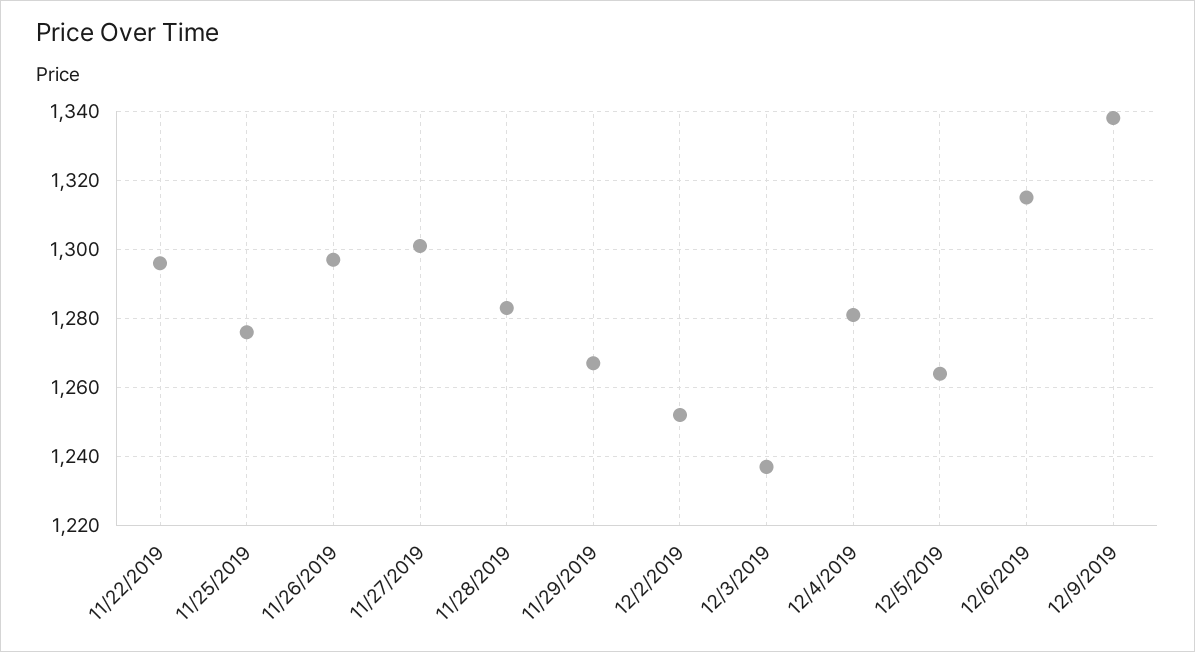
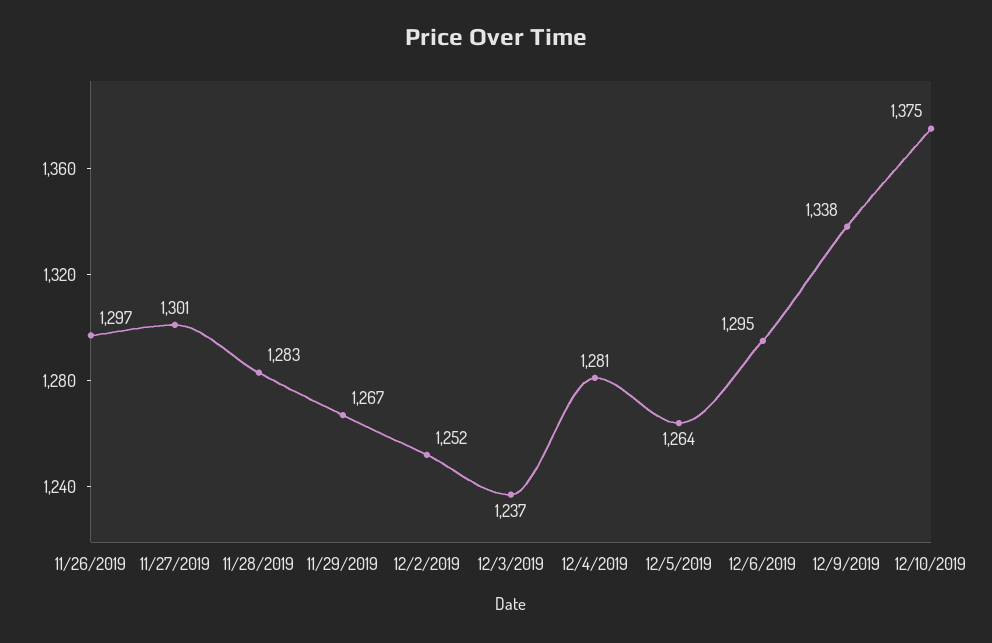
11/22/2019: 1295 -> none
11/25/2019: 1275 -> none
12/6/2019: 1315 -> 1295
12/10/2019: none -> 1375

